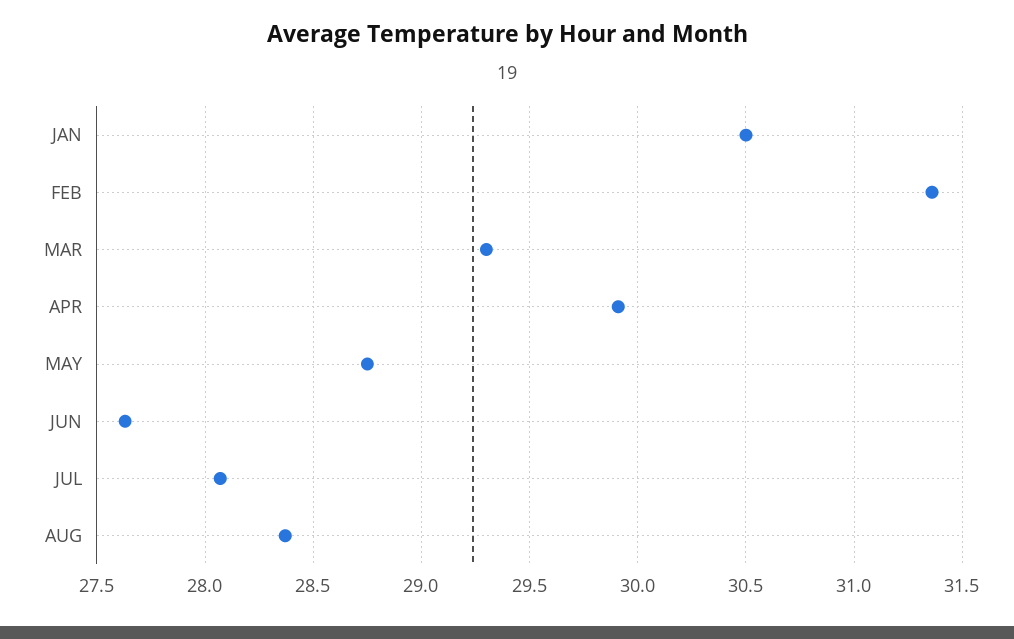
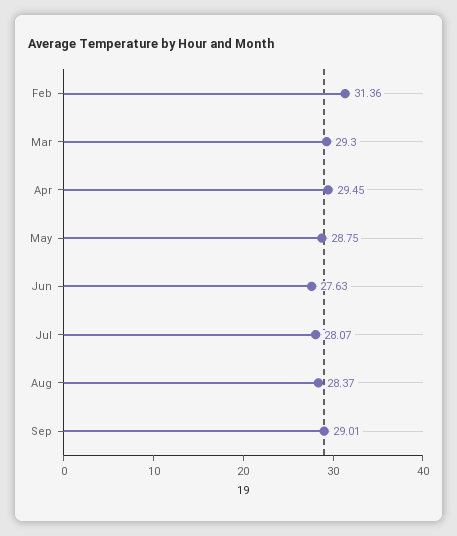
JAN: 30.5 -> none
APR: 29.9 -> 29.45
Sep: none -> 29.01

